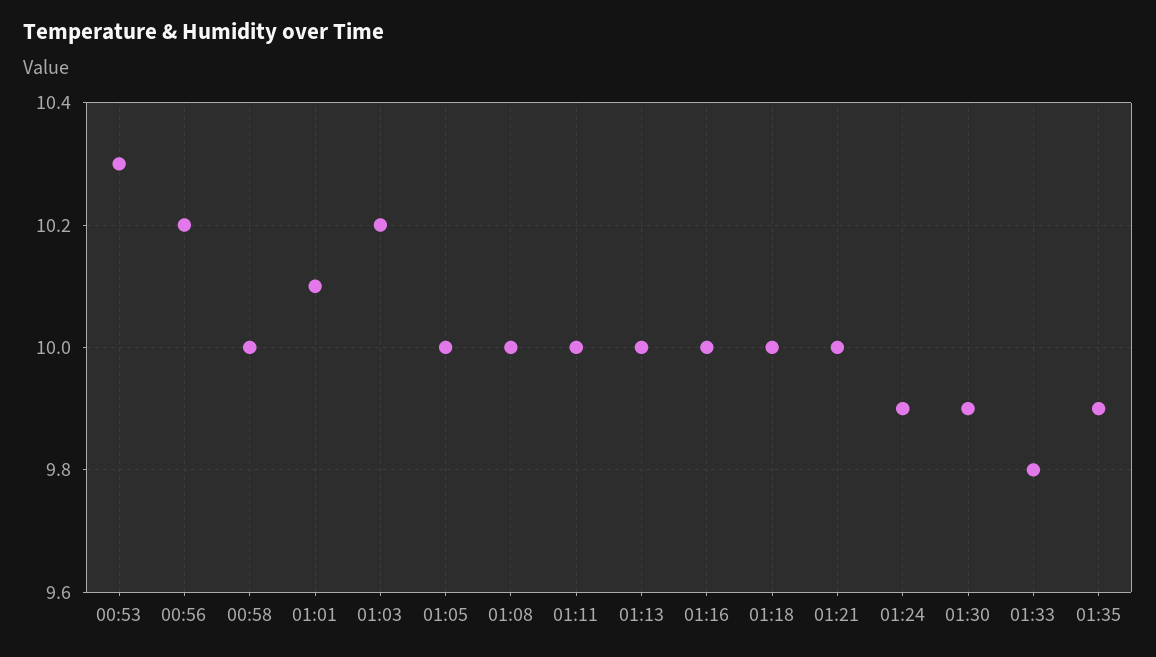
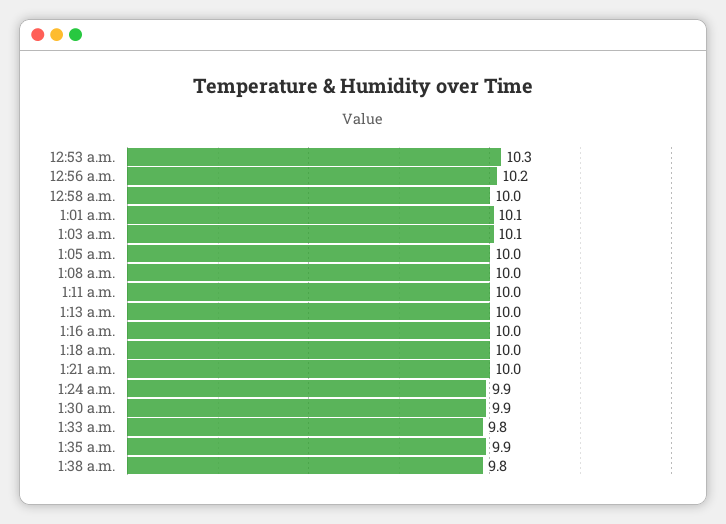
01:03: 10.2 -> 10.1
1:38 a.m.: none -> 9.8

